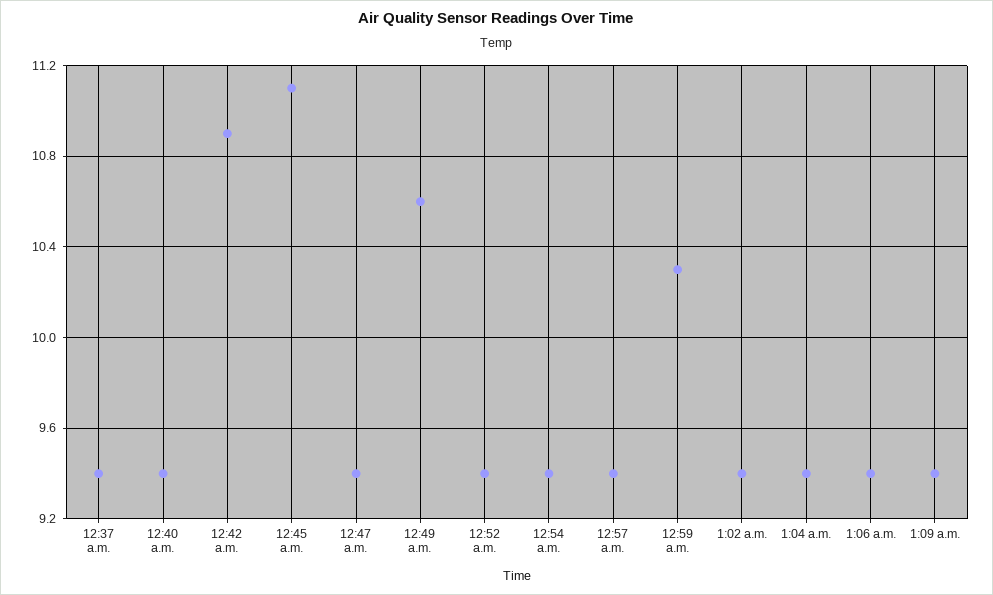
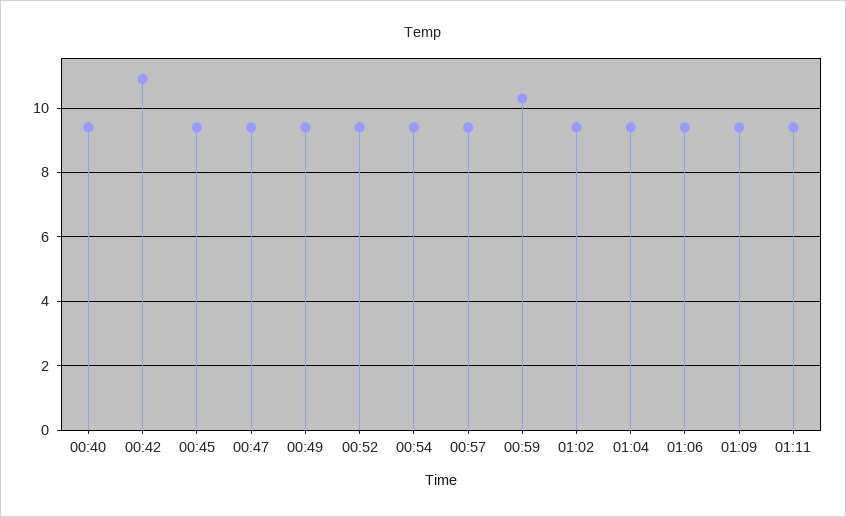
12:37 a.m.: 9.4 -> none
12:45 a.m.: 11.1 -> 9.5
12:49 a.m.: 10.6 -> 9.5
01:11: none -> 9.5

